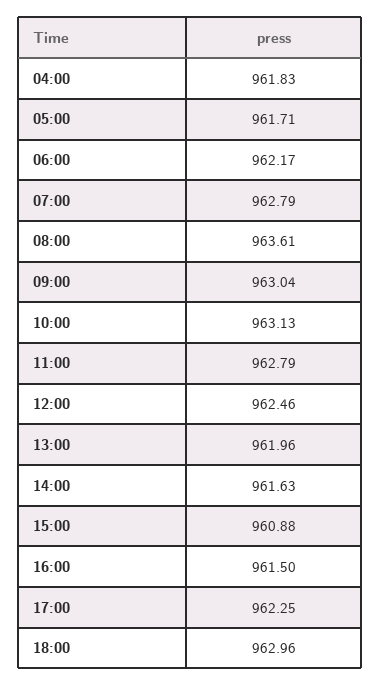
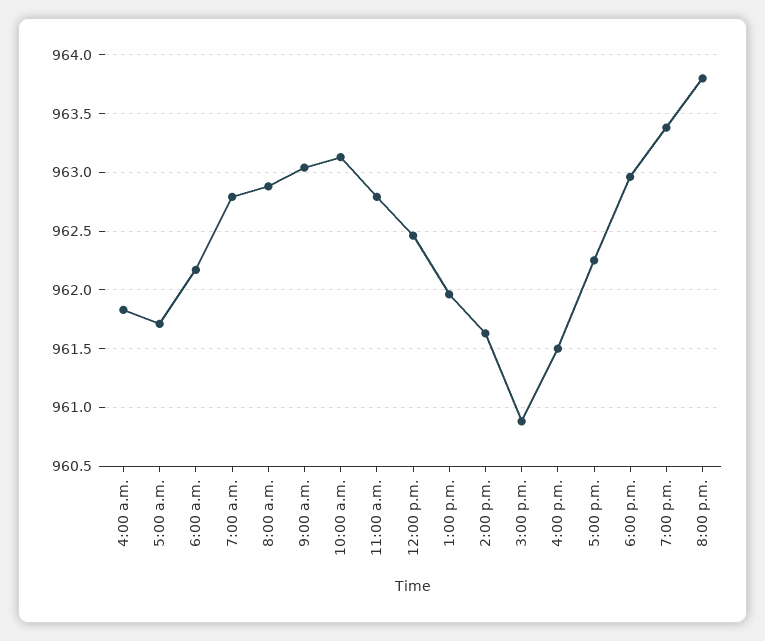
08:00: 963.61 -> 962.9
7:00 p.m.: none -> 963.4
8:00 p.m.: none -> 963.8

